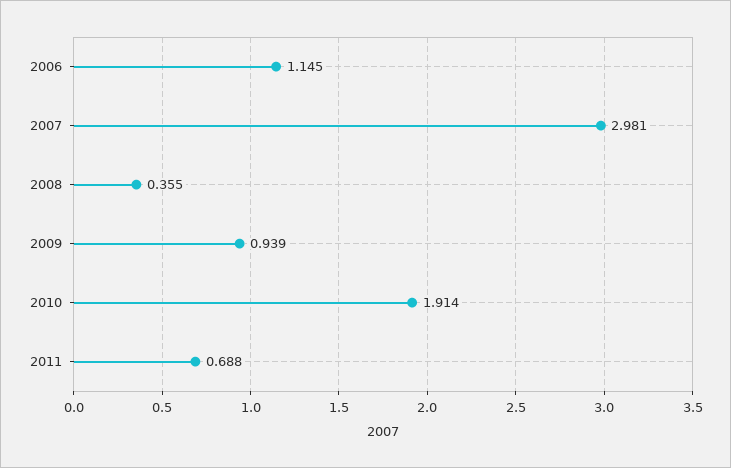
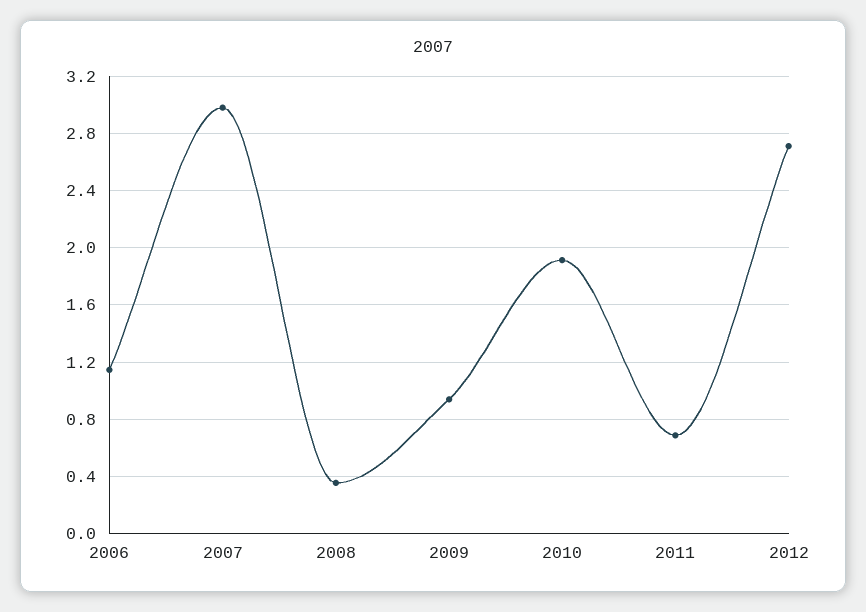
2012: none -> 2.7

